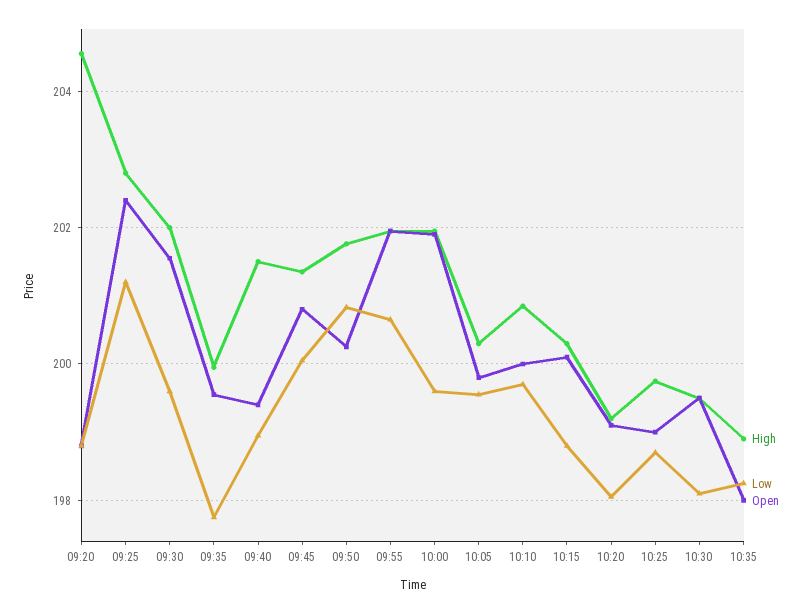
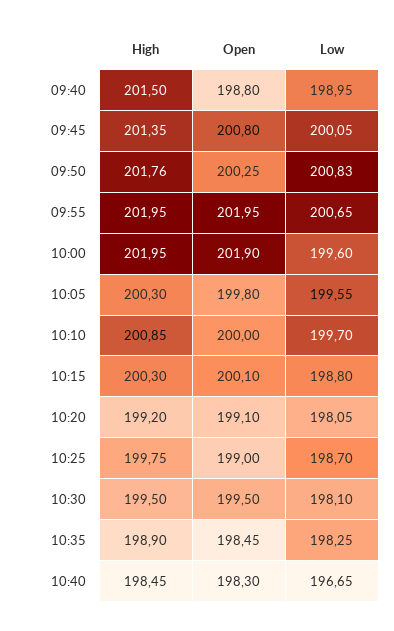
High, 09:20: 204.6 -> none
Low, 09:20: 198.8 -> none
Open, 09:20: 198.8 -> none
High, 09:25: 202.8 -> none
Low, 09:25: 201.2 -> none
Open, 09:25: 202.4 -> none
High, 09:30: 202 -> none
Low, 09:30: 199.6 -> none
Open, 09:30: 201.6 -> none
High, 09:35: 200 -> none
Low, 09:35: 197.8 -> none
Open, 09:35: 199.6 -> none
Open, 09:40: 199.4 -> 198.8
Open, 10:35: 198 -> 198.45
High, 10:40: none -> 198.45
Open, 10:40: none -> 198.3
Low, 10:40: none -> 196.65

